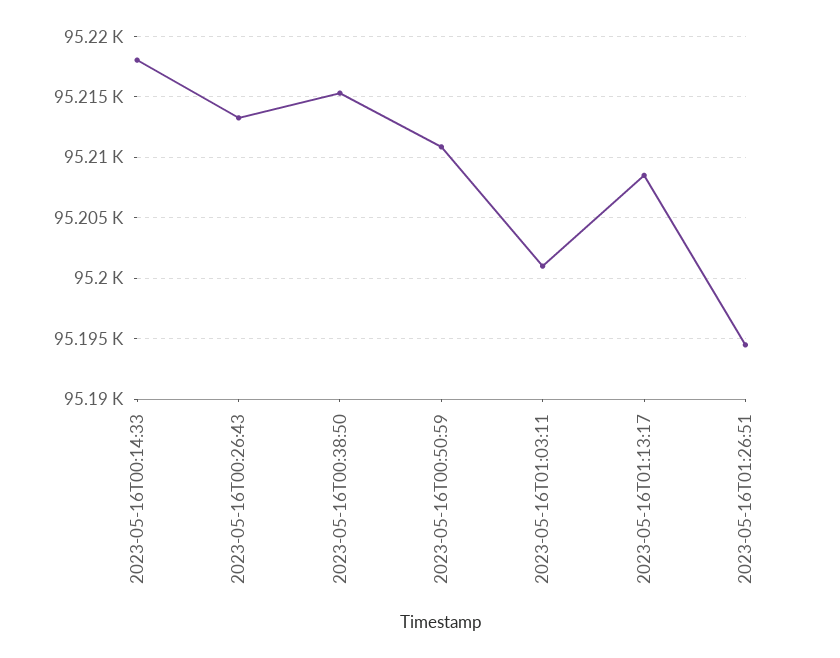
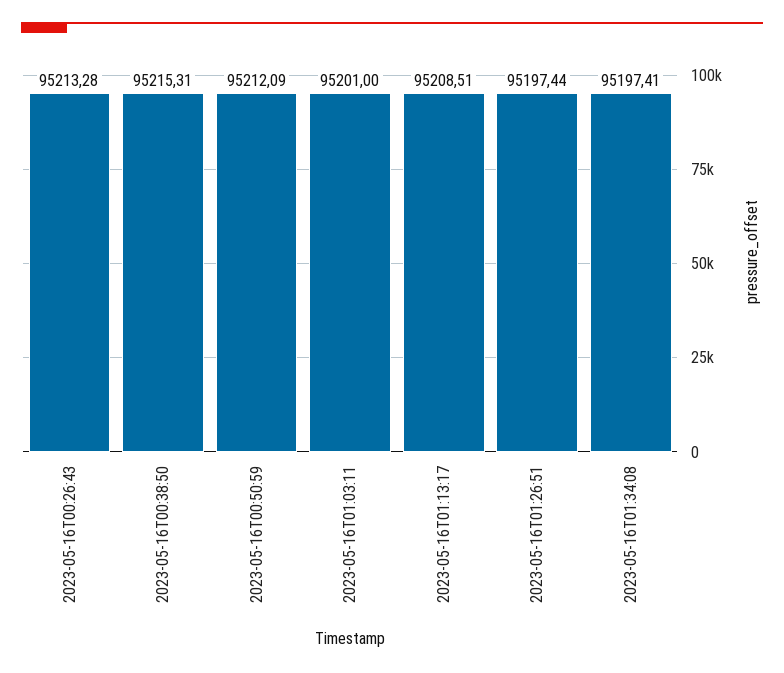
2023-05-16T00:14:33: 95218 -> none
2023-05-16T00:50:59: 95211 -> 95212.09
2023-05-16T01:26:51: 95194.5 -> 95197.44
2023-05-16T01:34:08: none -> 95197.41

